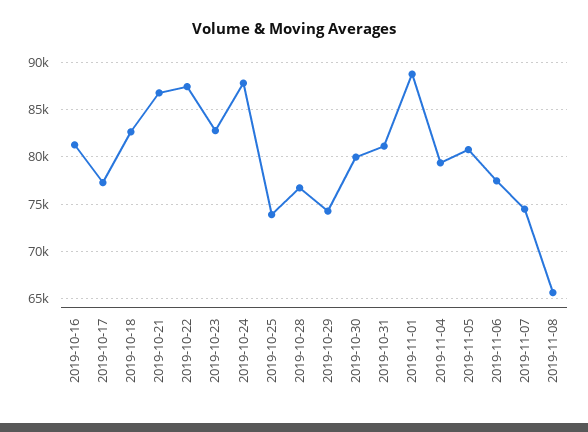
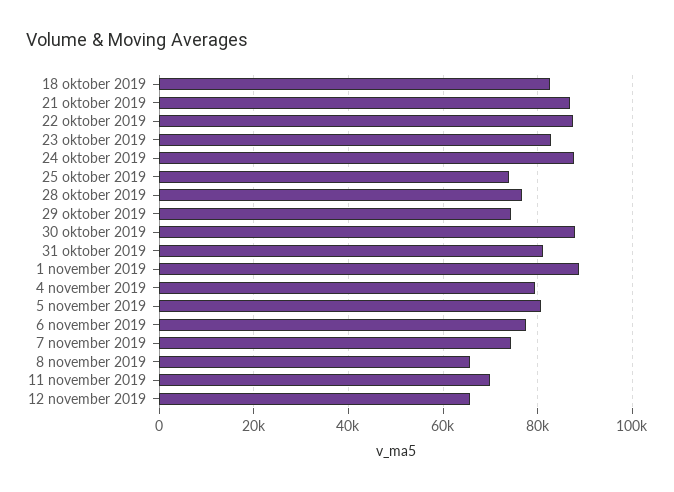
2019-10-16: 81000 -> none
2019-10-17: 77000 -> none
2019-10-30: 80000 -> 88000
11 november 2019: none -> 70000
12 november 2019: none -> 66000

